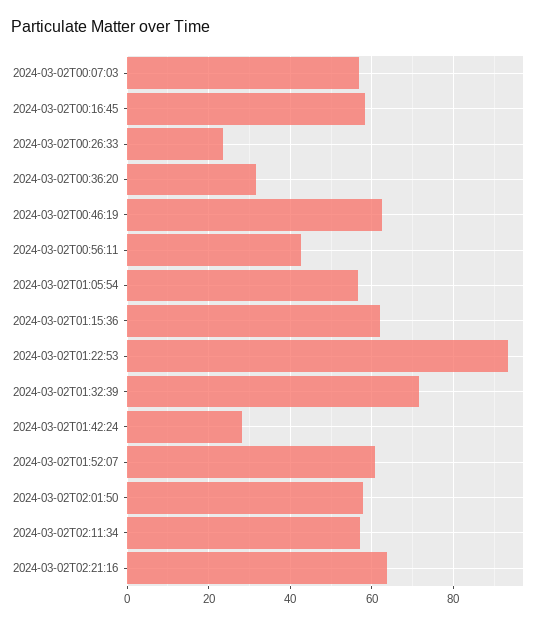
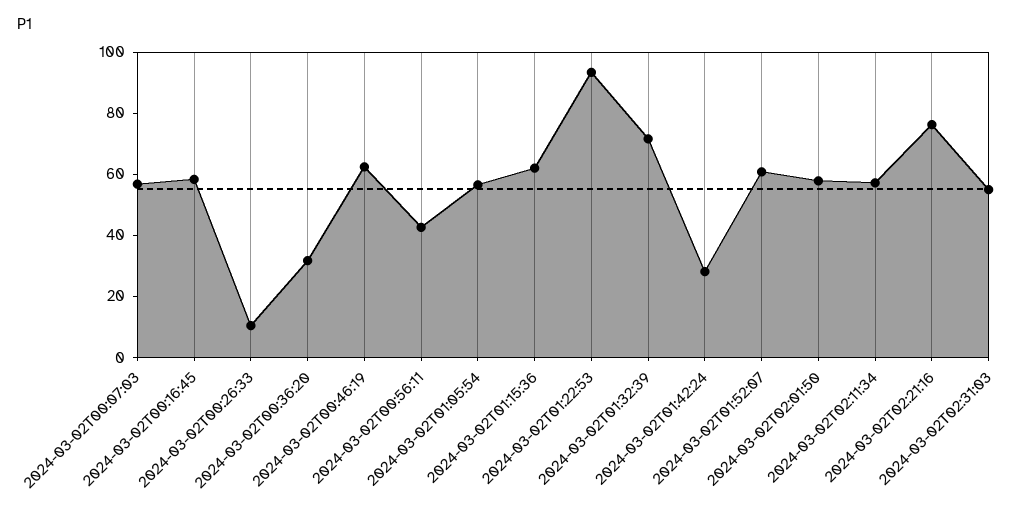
2024-03-02T00:26:33: 24 -> 10
2024-03-02T02:21:16: 64 -> 75
2024-03-02T02:31:03: none -> 55

